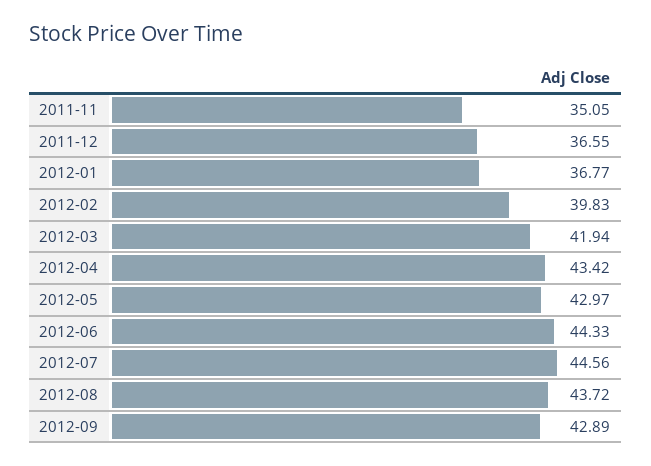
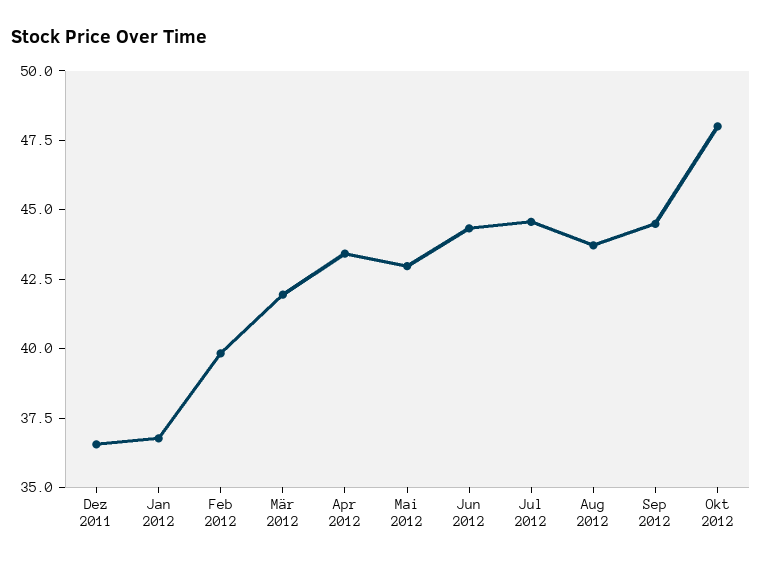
2011-11: 35.05 -> none
2012-09: 42.89 -> 44.5
Okt 2012: none -> 48

